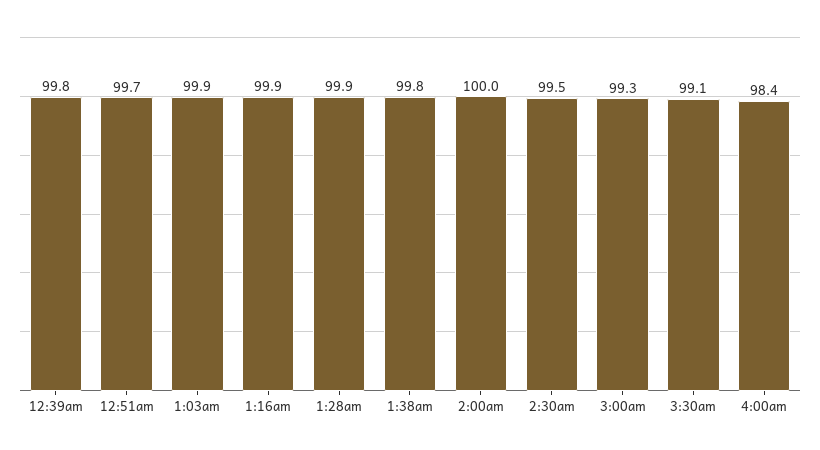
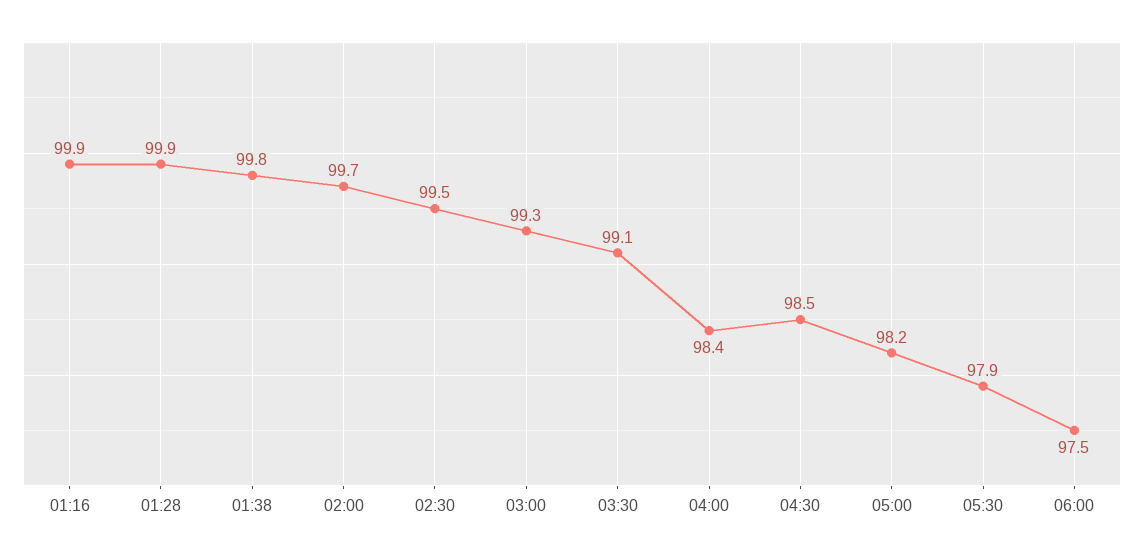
12:39am: 99.8 -> none
12:51am: 99.7 -> none
1:03am: 99.9 -> none
2:00am: 100 -> 99.7
04:30: none -> 98.5
05:00: none -> 98.2
05:30: none -> 97.9
06:00: none -> 97.5

